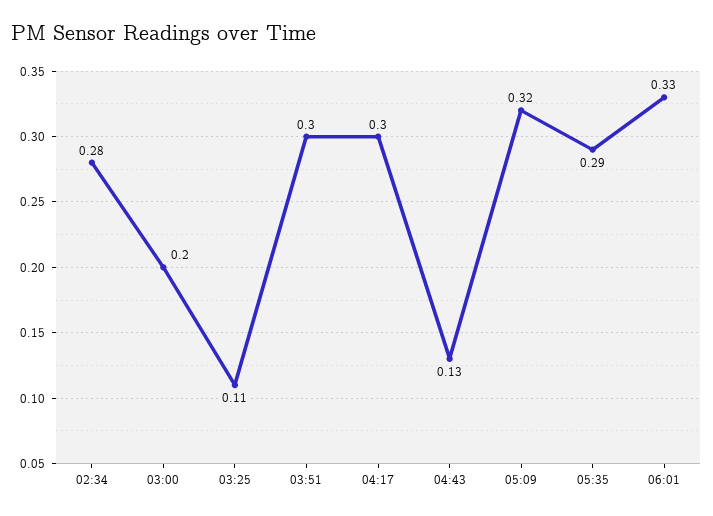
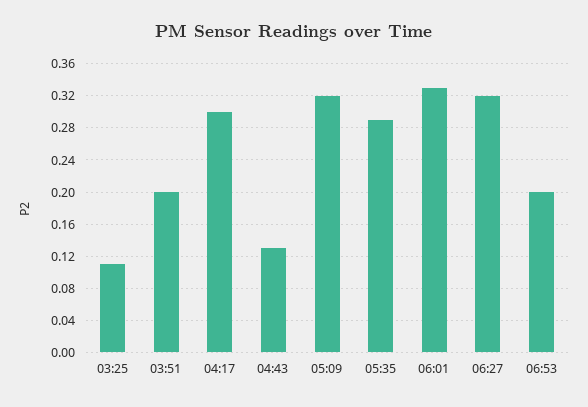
02:34: 0.28 -> none
03:00: 0.2 -> none
03:51: 0.3 -> 0.2
06:27: none -> 0.32
06:53: none -> 0.2

